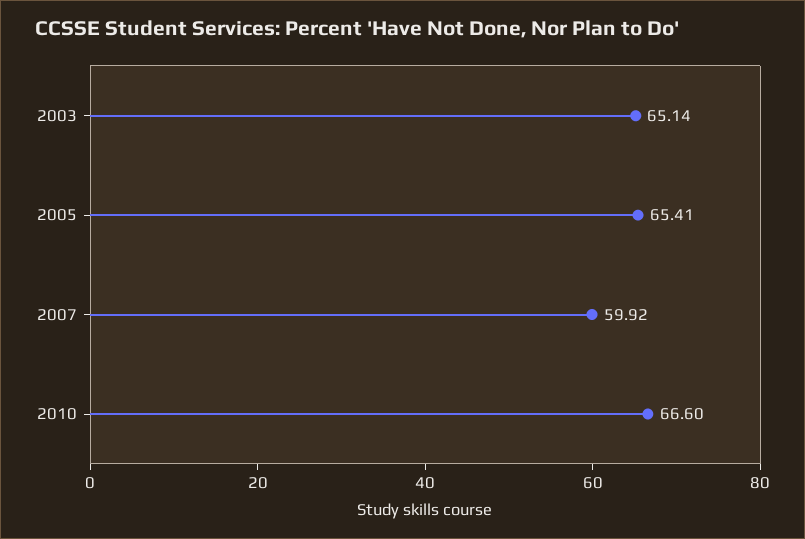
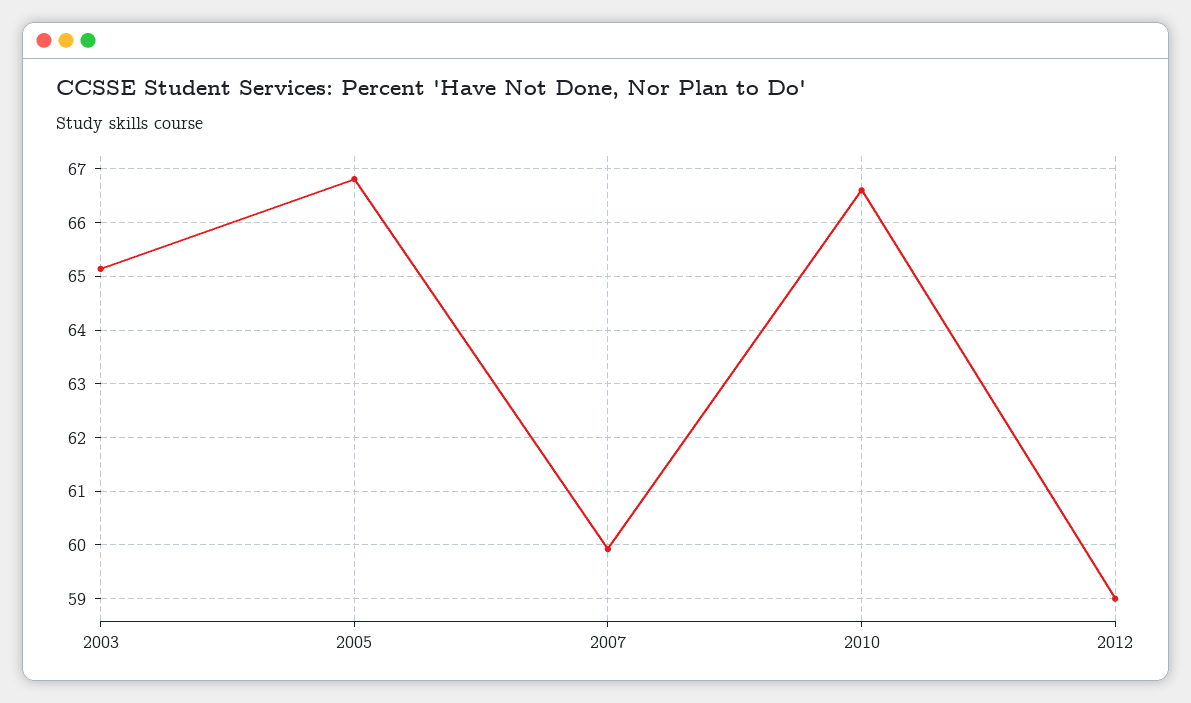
2005: 65.41 -> 66.8
2012: none -> 59

